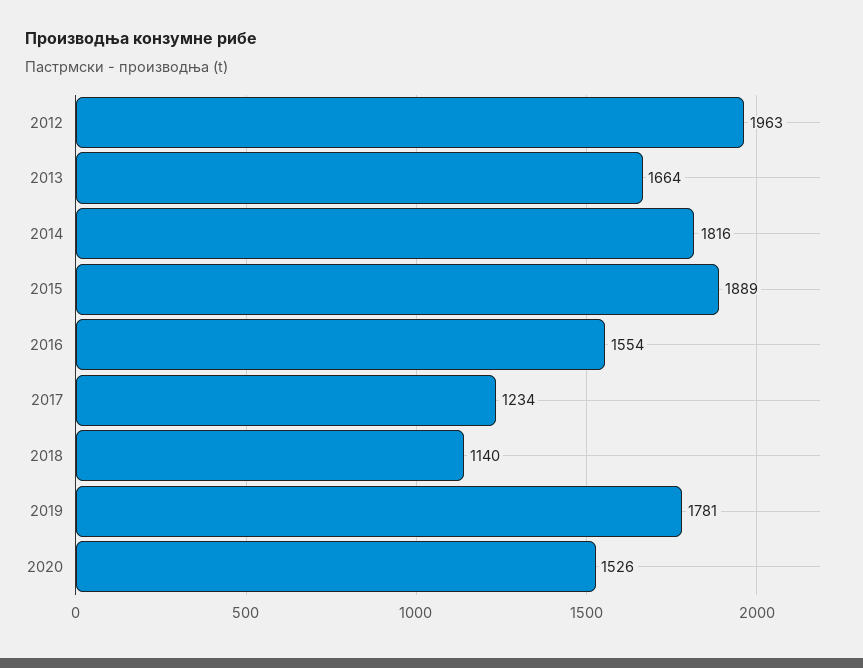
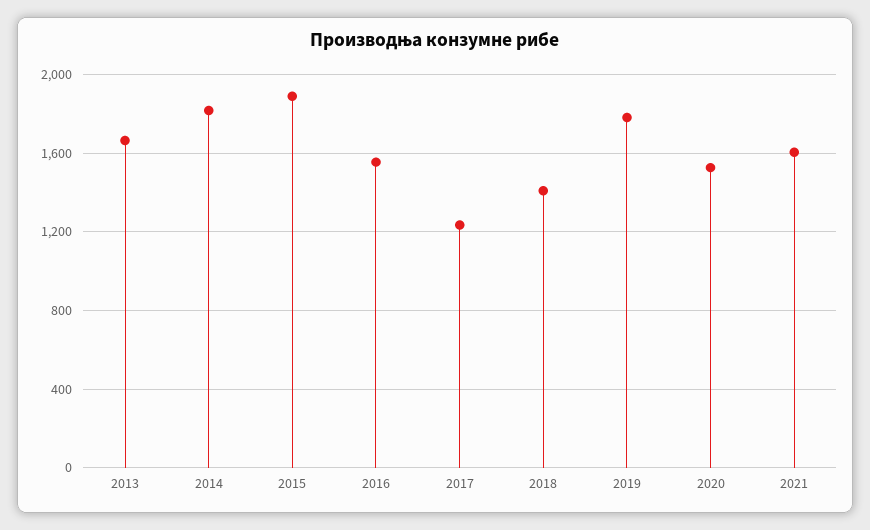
2012: 1963 -> none
2018: 1140 -> 1400
2021: none -> 1600

